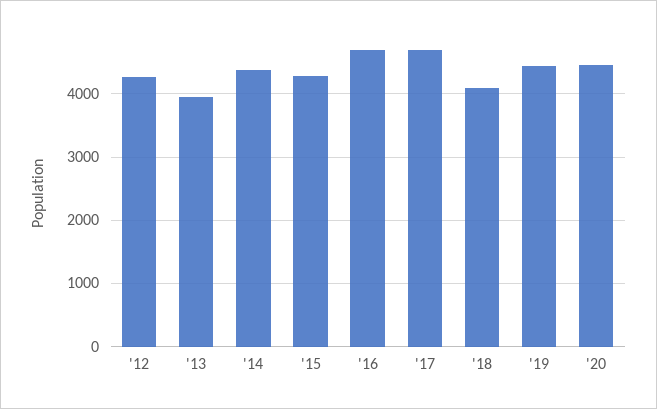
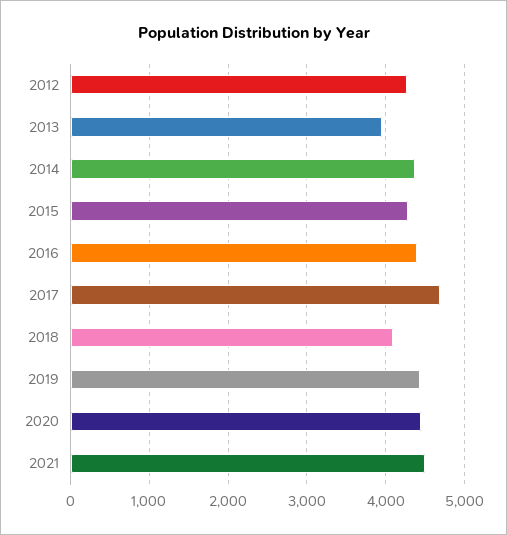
'16: 4700 -> 4400
2021: none -> 4500

